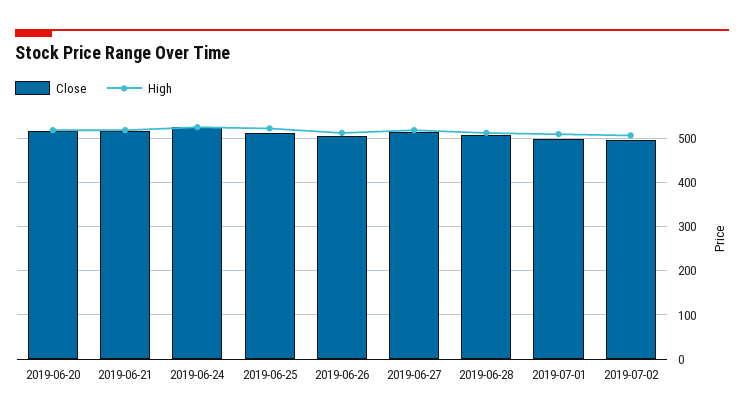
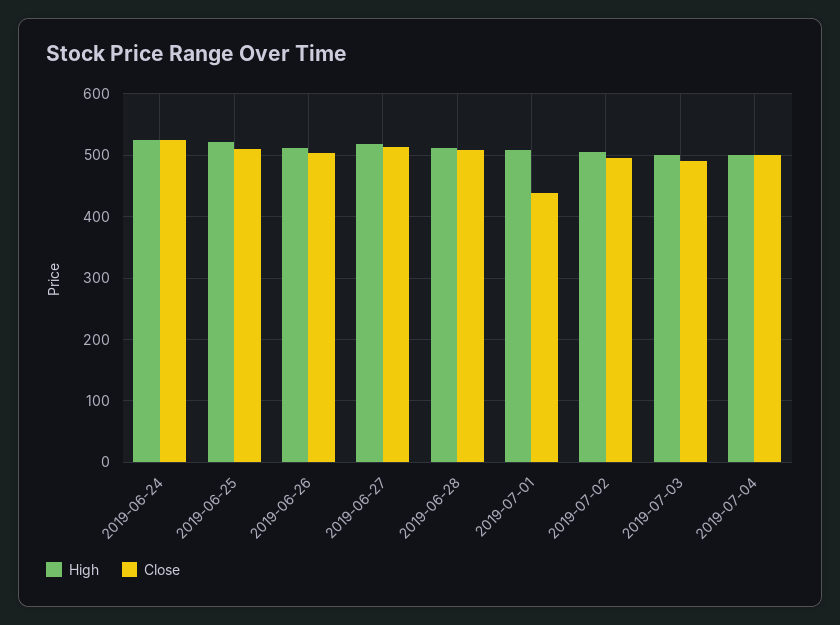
Close, 2019-06-20: 520 -> none
High, 2019-06-20: 520 -> none
Close, 2019-06-21: 520 -> none
High, 2019-06-21: 520 -> none
Close, 2019-07-01: 500 -> 440
High, 2019-07-03: none -> 500
Close, 2019-07-03: none -> 490
High, 2019-07-04: none -> 500
Close, 2019-07-04: none -> 500

